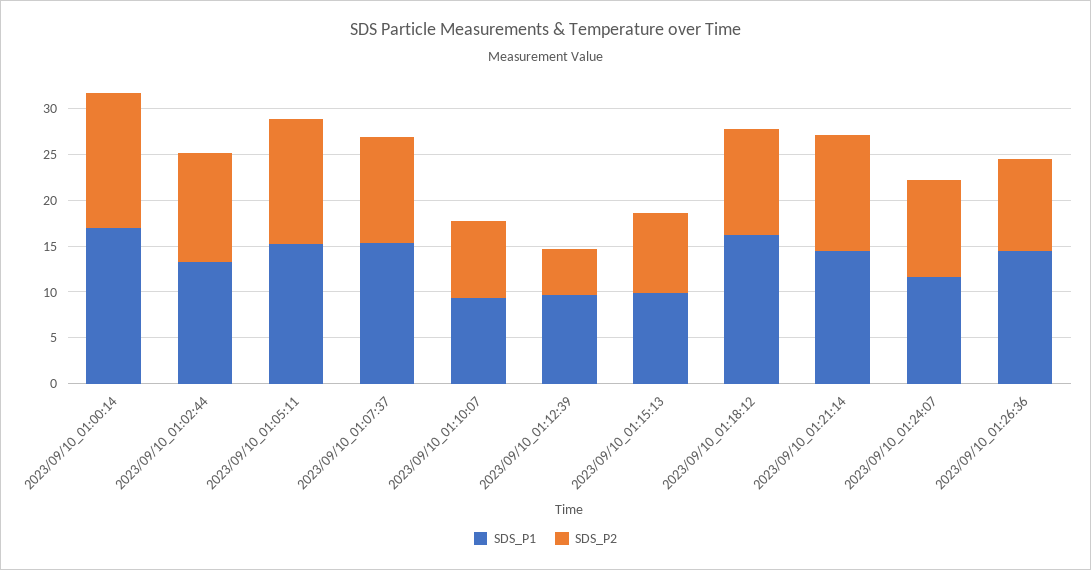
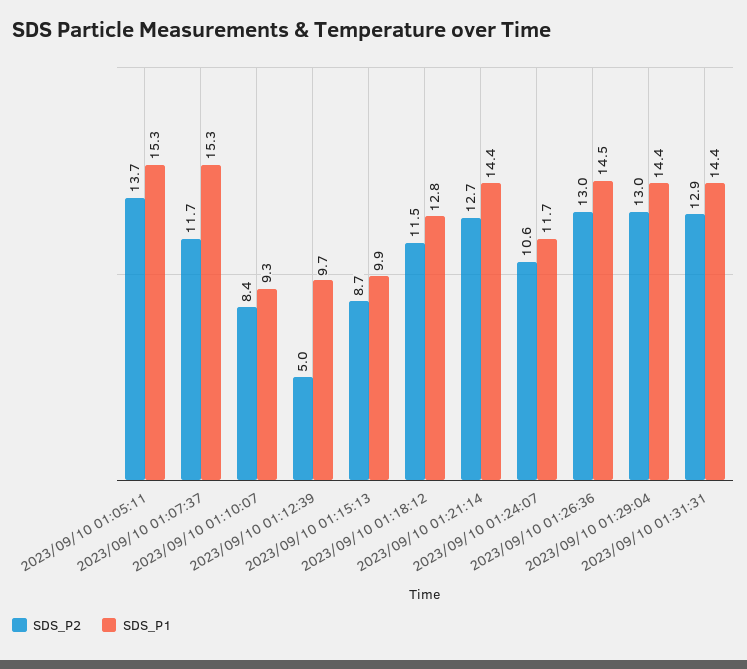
SDS_P1, 2023/09/10_01:00:14: 17 -> none
SDS_P2, 2023/09/10_01:00:14: 15 -> none
SDS_P1, 2023/09/10_01:02:44: 13 -> none
SDS_P2, 2023/09/10_01:02:44: 12 -> none
SDS_P1, 2023/09/10_01:18:12: 16 -> 12.8
SDS_P2, 2023/09/10_01:26:36: 10 -> 13
SDS_P2, 2023/09/10 01:29:04: none -> 13
SDS_P1, 2023/09/10 01:29:04: none -> 14.4
SDS_P2, 2023/09/10 01:31:31: none -> 12.9
SDS_P1, 2023/09/10 01:31:31: none -> 14.4

